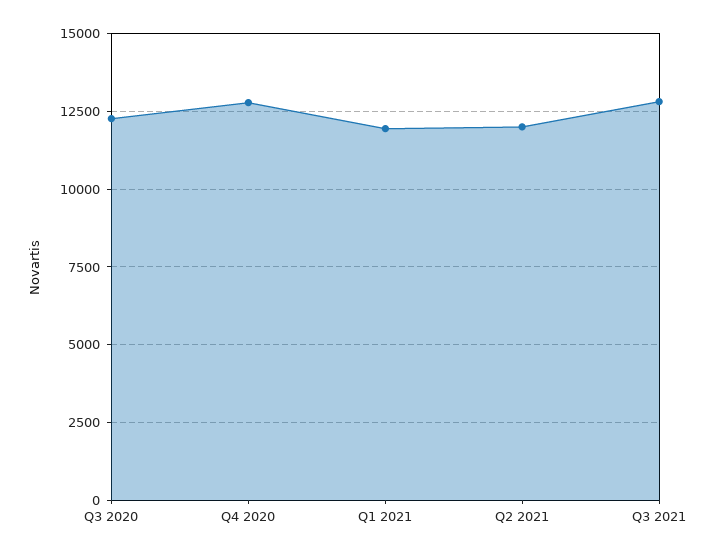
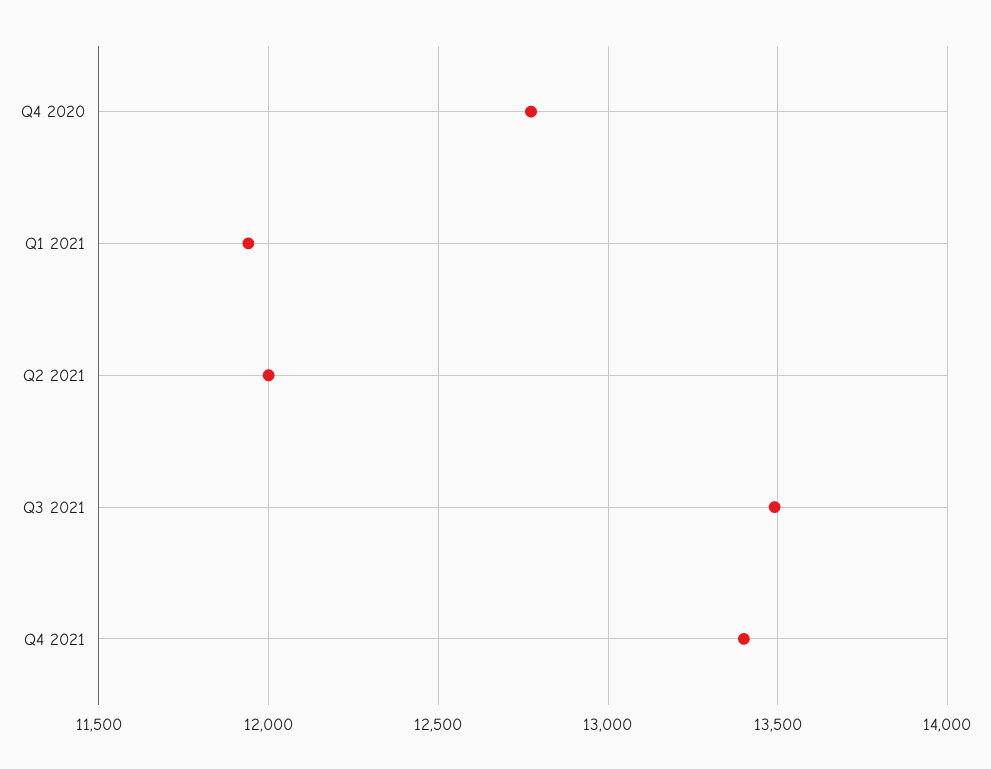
Q3 2020: 12250 -> none
Q3 2021: 12750 -> 13500
Q4 2021: none -> 13400

